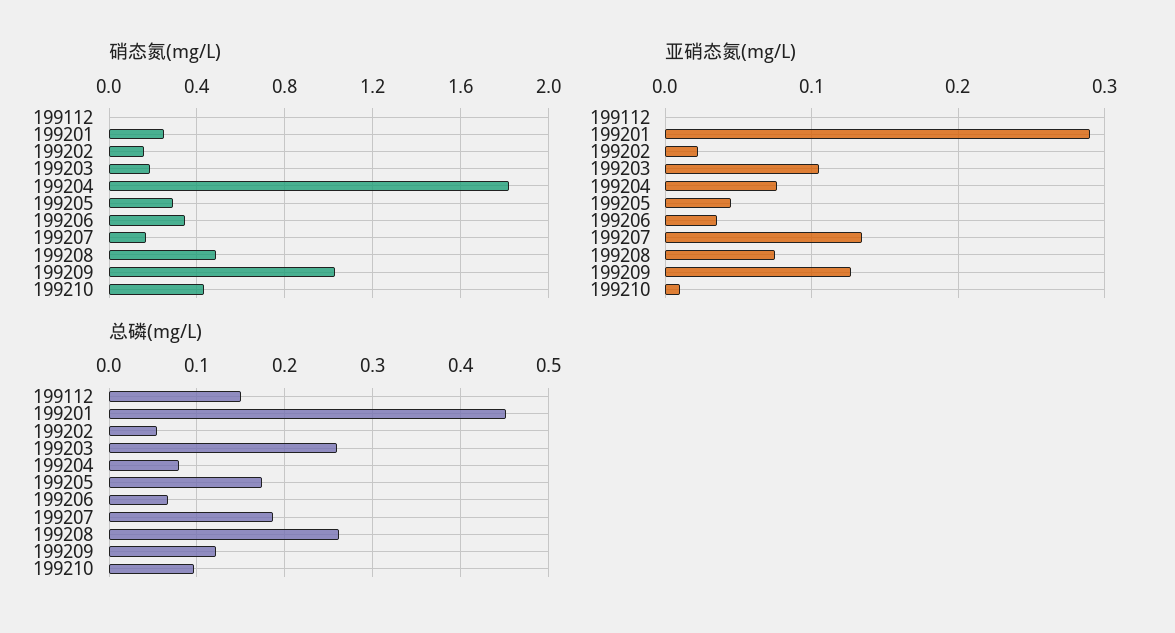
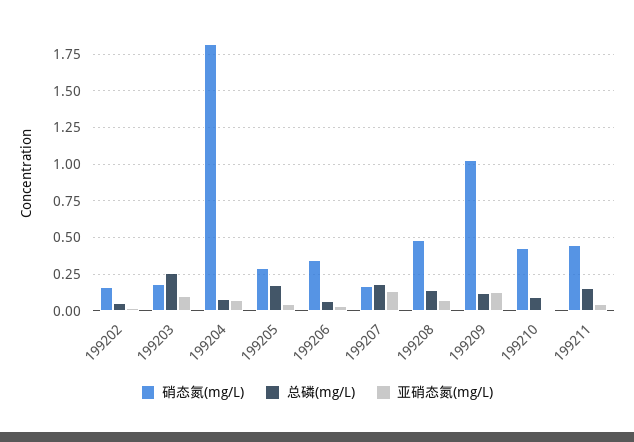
硝态氮(mg/L), 199112: 0 -> none
硝态氮(mg/L), 199201: 0.25 -> none
亚硝态氮(mg/L), 199112: 0 -> none
亚硝态氮(mg/L), 199201: 0.29 -> none
总磷(mg/L), 199112: 0.15 -> none
总磷(mg/L), 199201: 0.45 -> none
总磷(mg/L), 199208: 0.26 -> 0.15
硝态氮(mg/L), 199211: none -> 0.45
总磷(mg/L), 199211: none -> 0.15
亚硝态氮(mg/L), 199211: none -> 0.05

